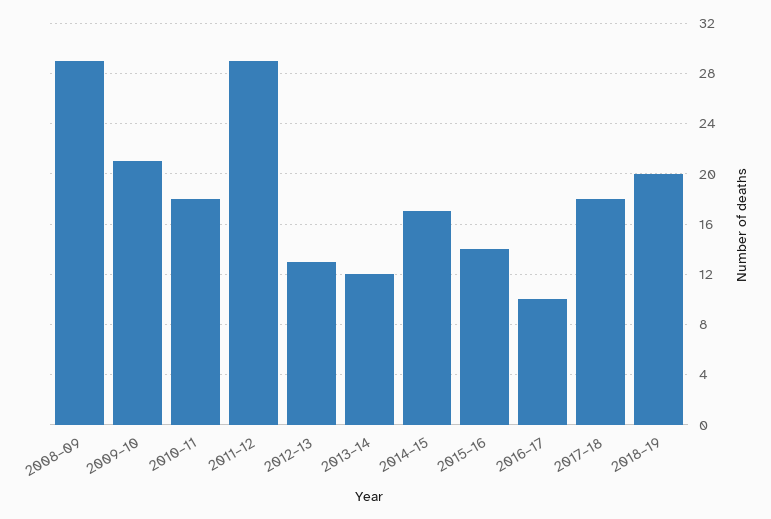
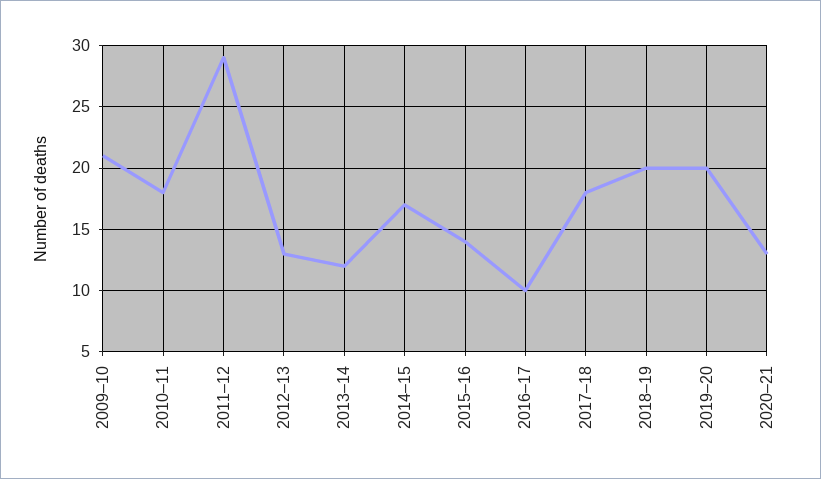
2008–09: 29 -> none
2019–20: none -> 20
2020–21: none -> 13

